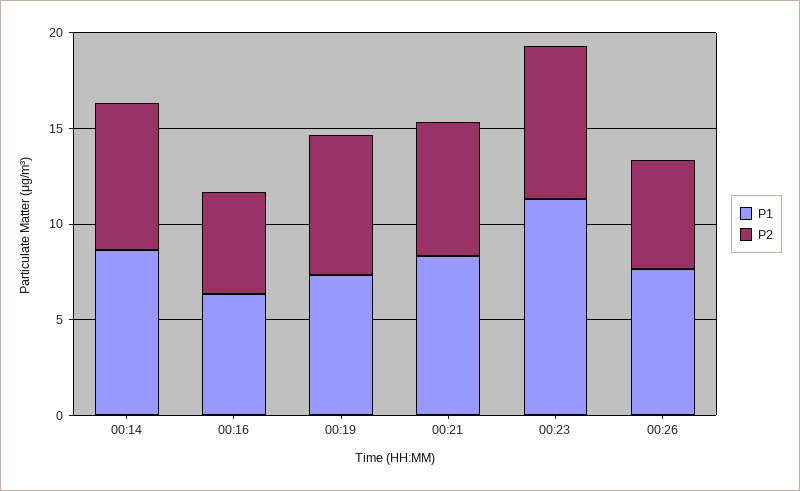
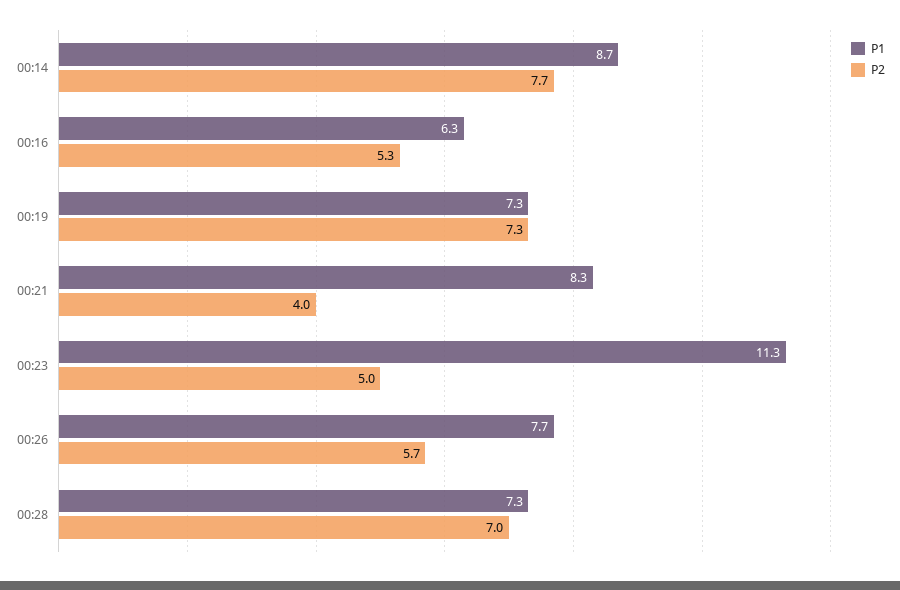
P2, 00:21: 7 -> 4
P2, 00:23: 8 -> 5
P1, 00:28: none -> 7.3
P2, 00:28: none -> 7

